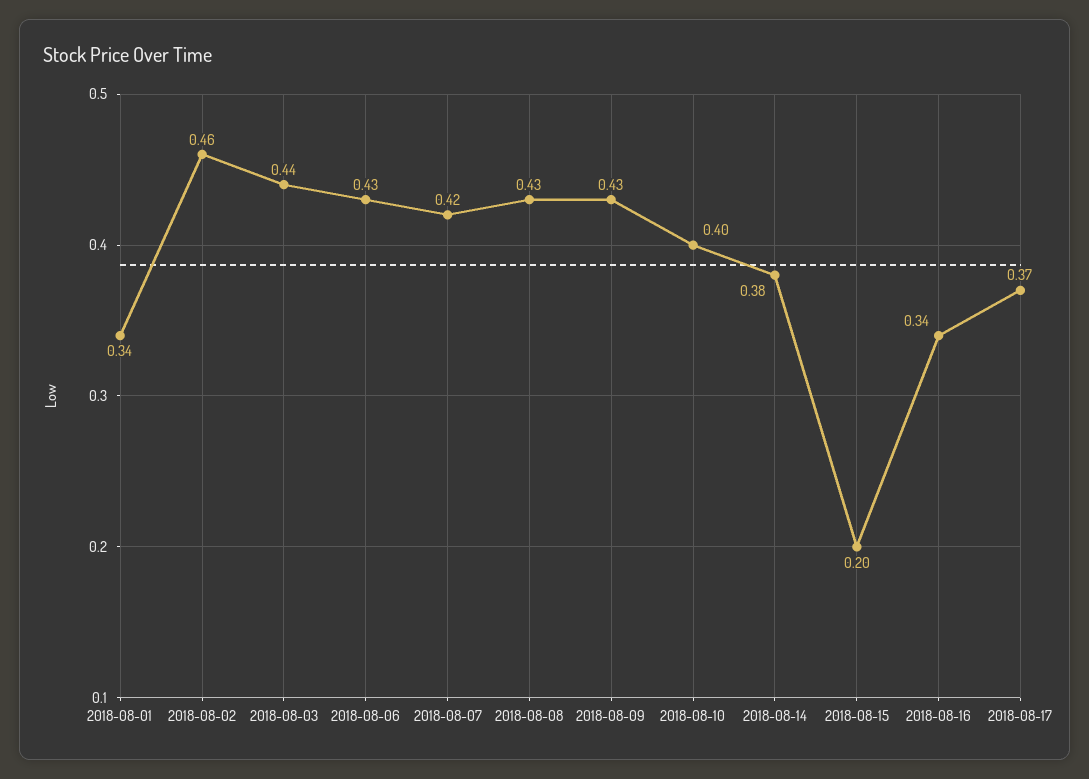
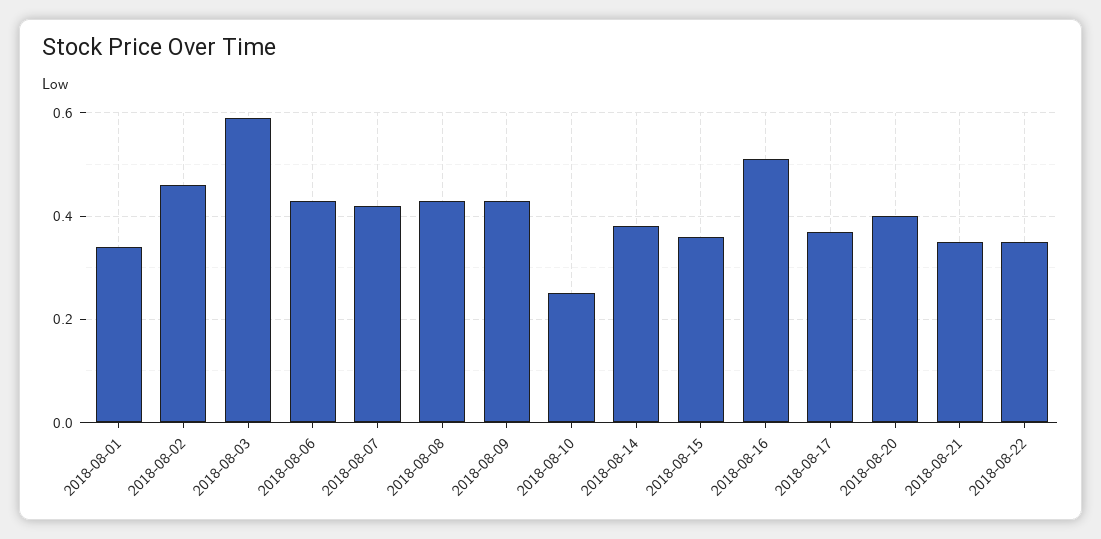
2018-08-03: 0.44 -> 0.6
2018-08-10: 0.4 -> 0.25
2018-08-15: 0.2 -> 0.35
2018-08-16: 0.34 -> 0.5
2018-08-20: none -> 0.4
2018-08-21: none -> 0.35
2018-08-22: none -> 0.35

